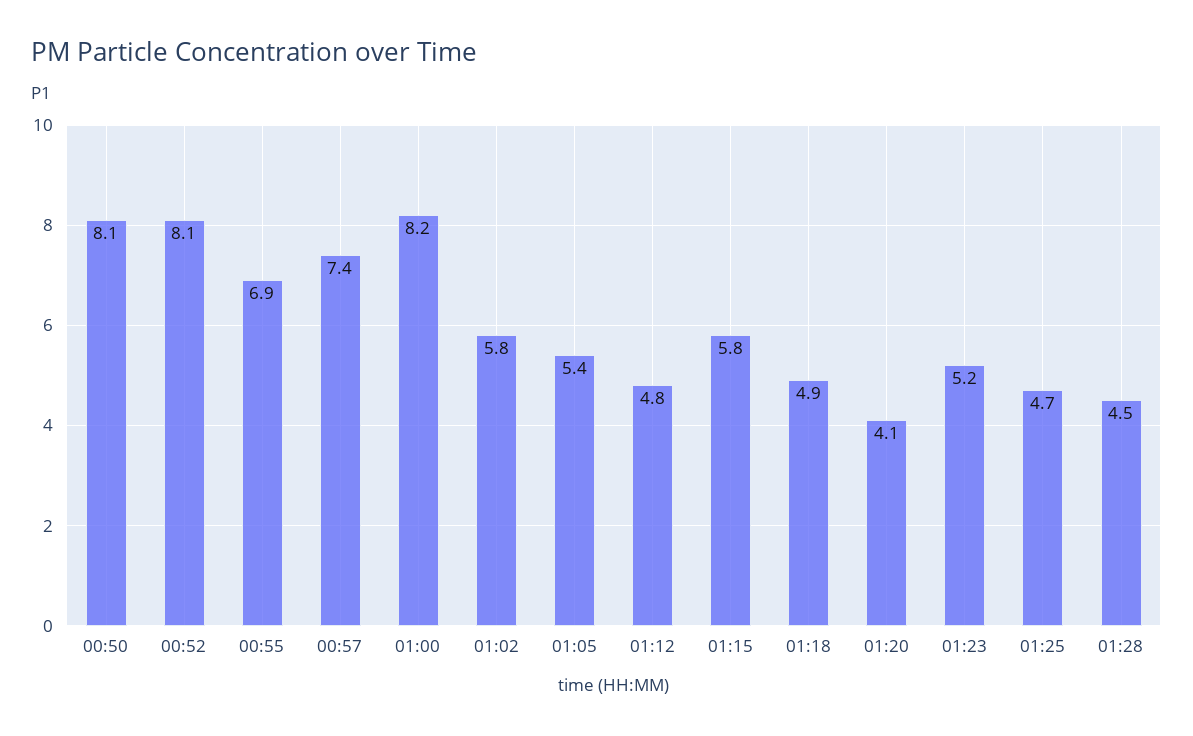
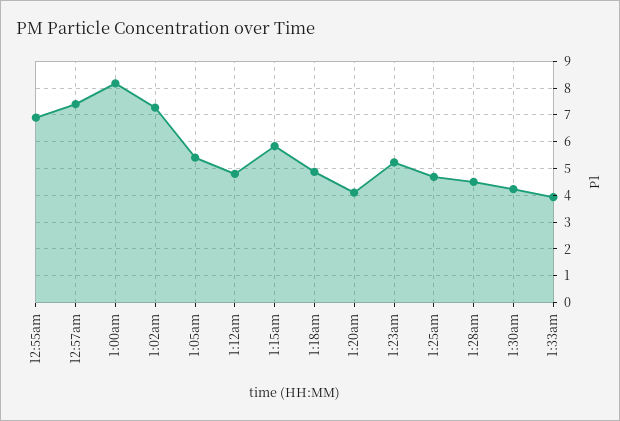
00:50: 8.1 -> none
00:52: 8.1 -> none
01:02: 5.8 -> 7.25
1:30am: none -> 4.25
1:33am: none -> 4

